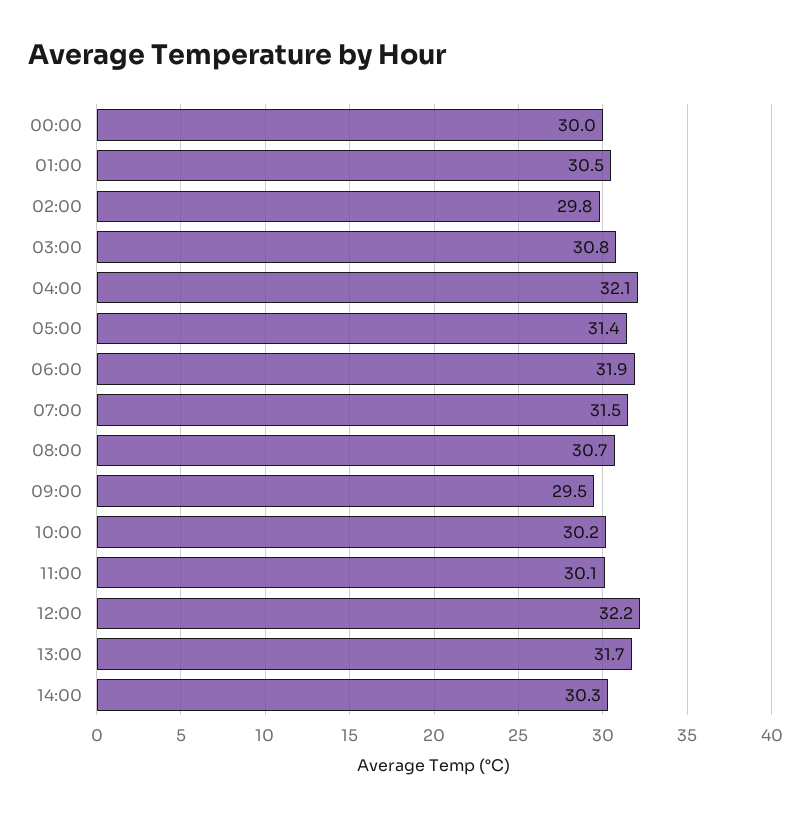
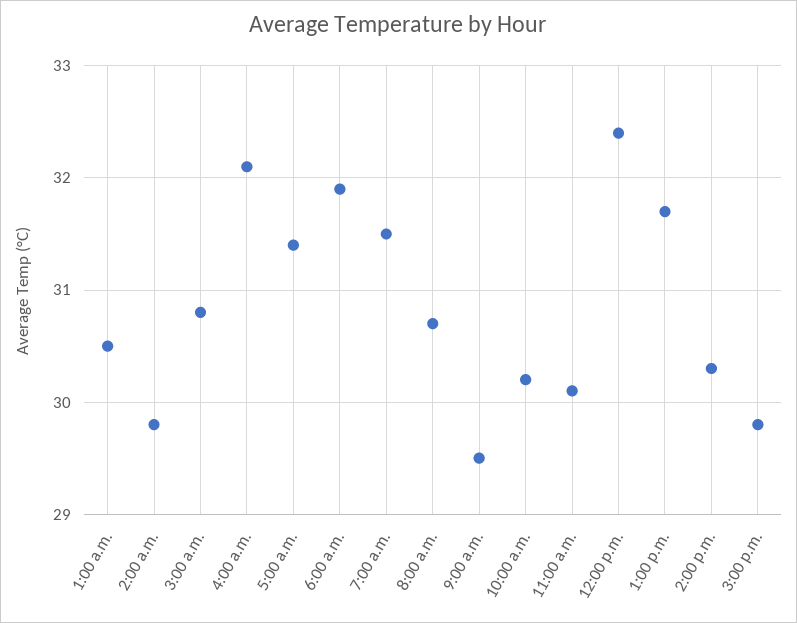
00:00: 30 -> none
12:00: 32.2 -> 32.4
3:00 p.m.: none -> 29.8

